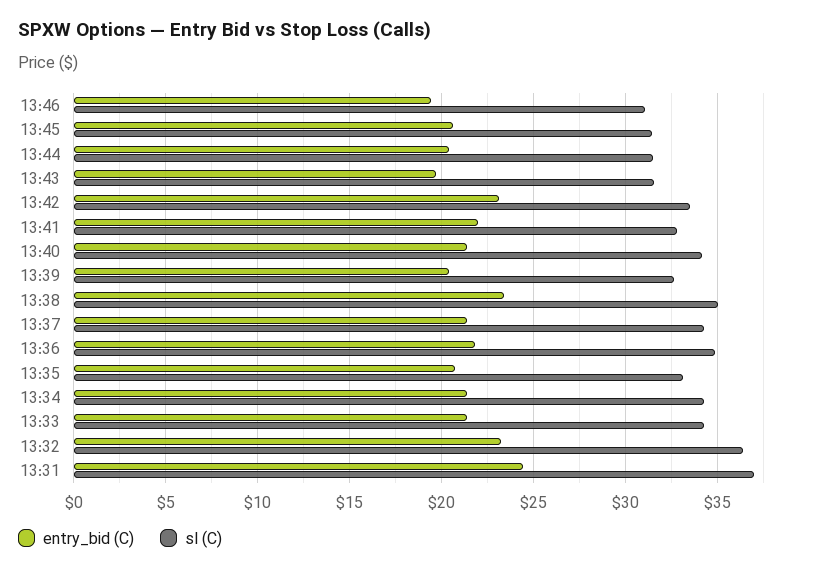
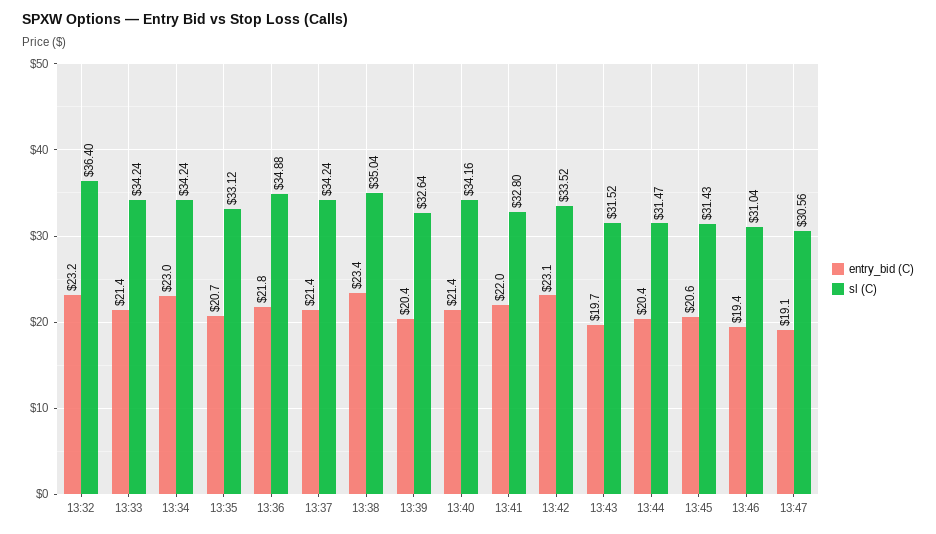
entry_bid (C), 13:34: 21.5 -> 23
entry_bid (C), 13:31: 24.5 -> none
sl (C), 13:31: 37 -> none
entry_bid (C), 13:47: none -> 19.1
sl (C), 13:47: none -> 30.56

